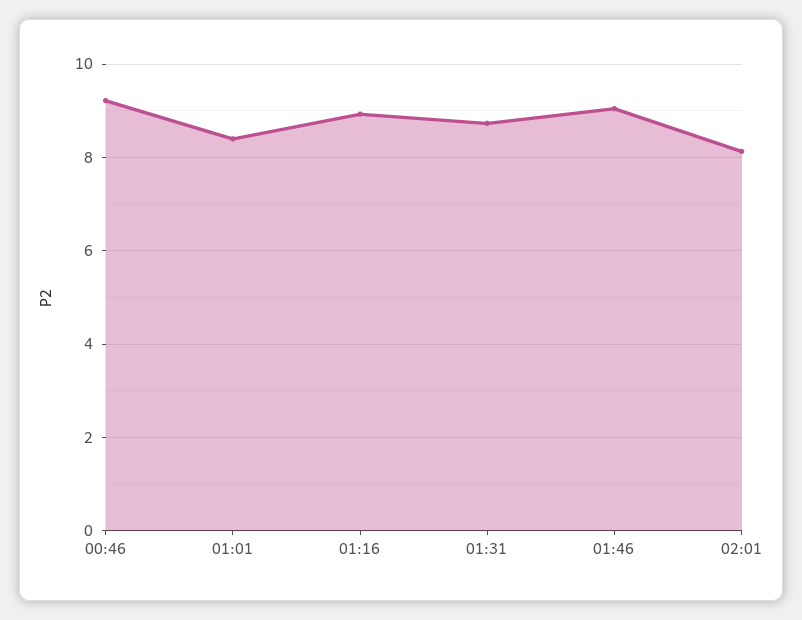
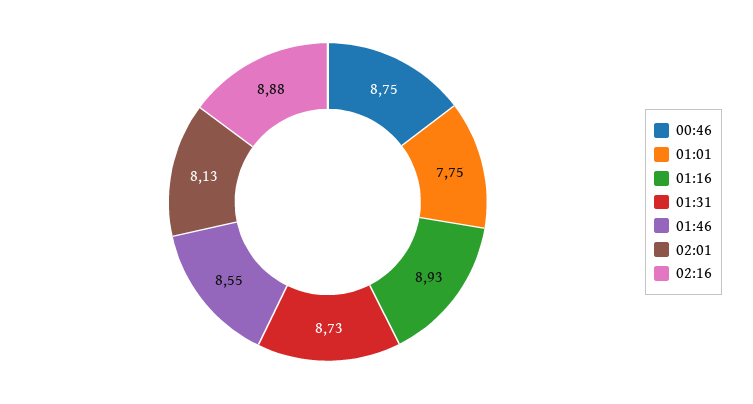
00:46: 9.2 -> 8.75
01:01: 8.4 -> 7.75
01:46: 9 -> 8.55
02:16: none -> 8.88

